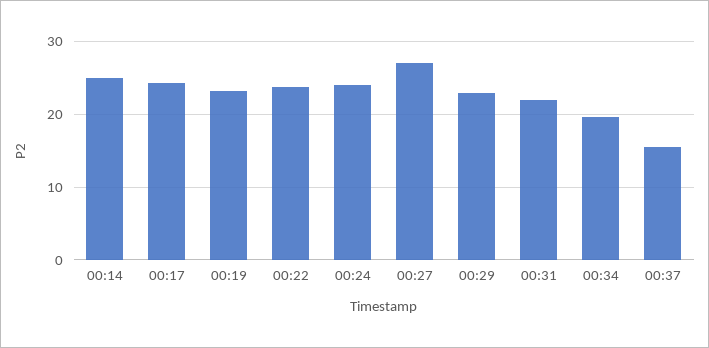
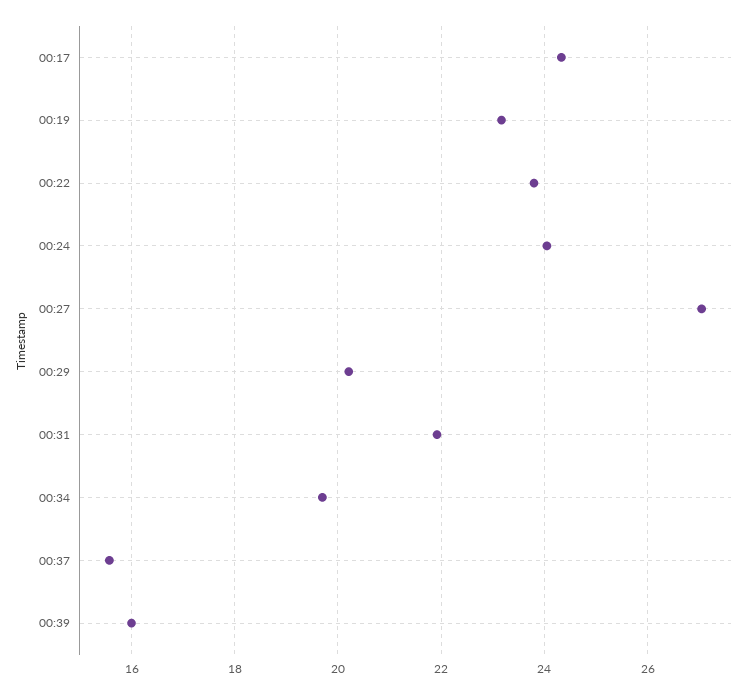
00:14: 25 -> none
00:29: 23 -> 20.2
00:39: none -> 16

